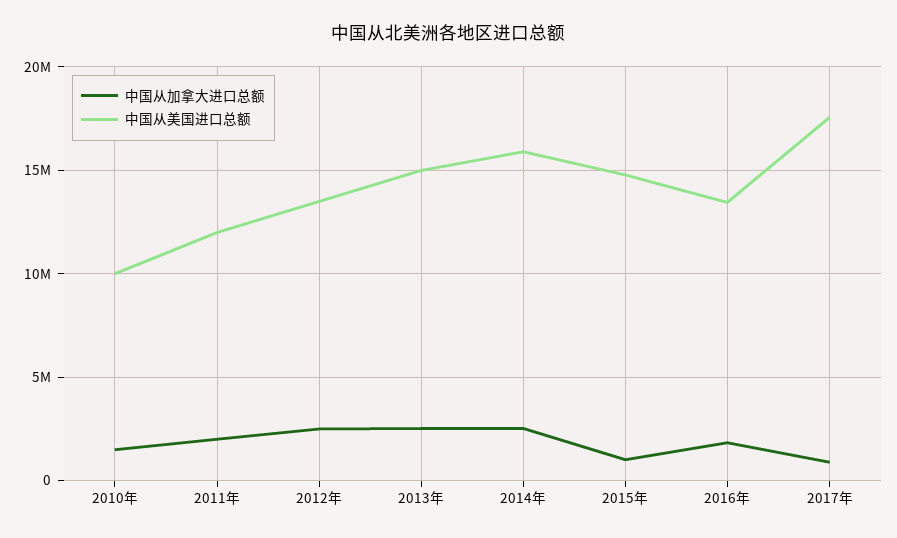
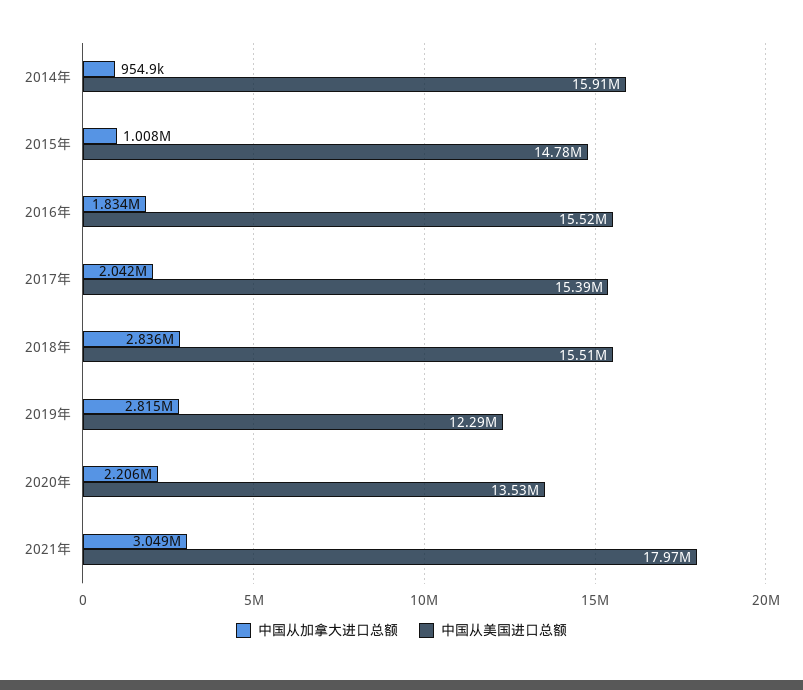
中国从加拿大进口总额, 2010年: 1500000 -> none
中国从美国进口总额, 2010年: 10000000 -> none
中国从加拿大进口总额, 2011年: 2000000 -> none
中国从美国进口总额, 2011年: 12000000 -> none
中国从加拿大进口总额, 2012年: 2500000 -> none
中国从美国进口总额, 2012年: 13500000 -> none
中国从加拿大进口总额, 2013年: 2500000 -> none
中国从美国进口总额, 2013年: 15000000 -> none
中国从加拿大进口总额, 2014年: 2500000 -> 954900
中国从美国进口总额, 2016年: 13500000 -> 15520000
中国从加拿大进口总额, 2017年: 1000000 -> 2042000
中国从美国进口总额, 2017年: 17500000 -> 15390000
中国从加拿大进口总额, 2018年: none -> 2836000
中国从美国进口总额, 2018年: none -> 15510000
中国从加拿大进口总额, 2019年: none -> 2815000
中国从美国进口总额, 2019年: none -> 12290000
中国从加拿大进口总额, 2020年: none -> 2206000
中国从美国进口总额, 2020年: none -> 13530000
中国从加拿大进口总额, 2021年: none -> 3049000
中国从美国进口总额, 2021年: none -> 17970000

